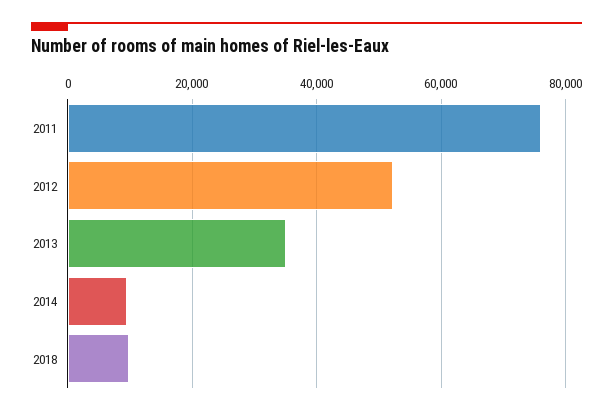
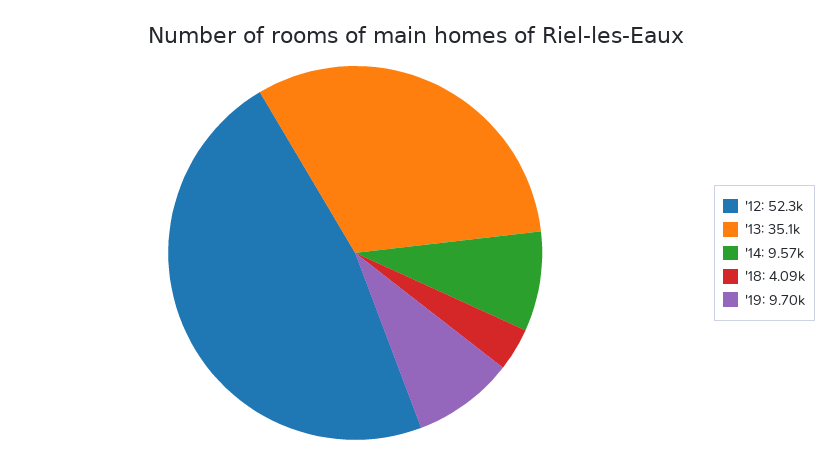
2011: 76000 -> none
2018: 10000 -> 4090
'19: none -> 9700

